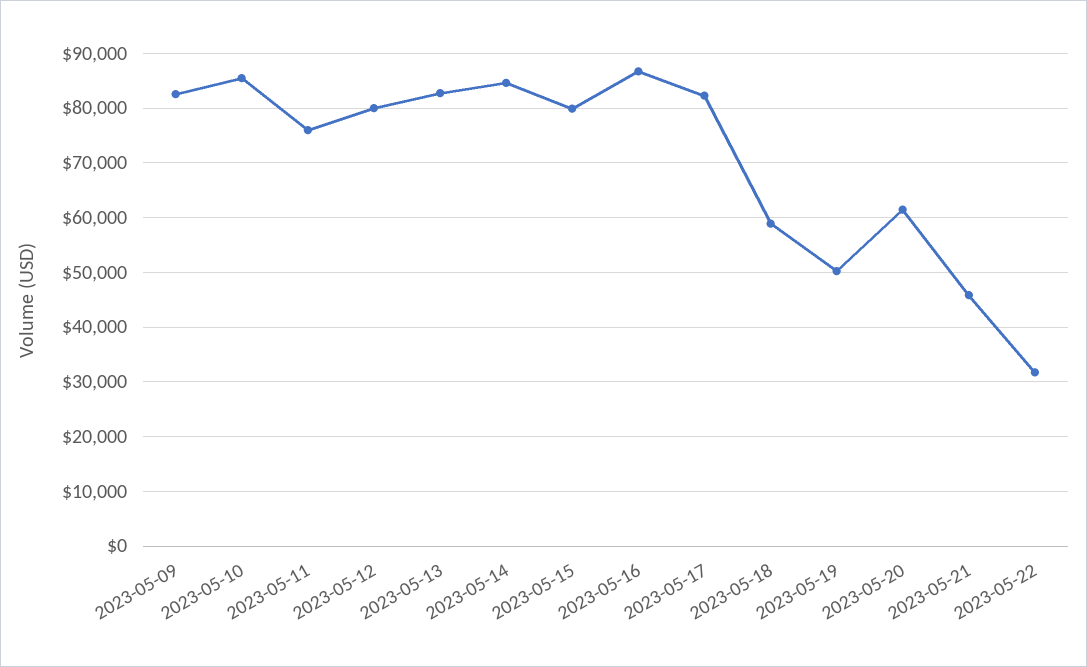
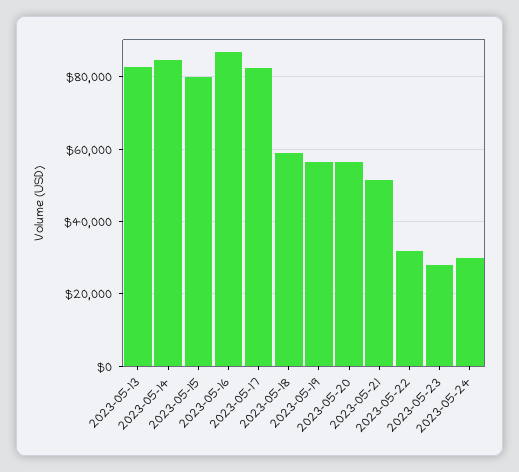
2023-05-09: 82000 -> none
2023-05-10: 86000 -> none
2023-05-11: 76000 -> none
2023-05-12: 80000 -> none
2023-05-19: 50000 -> 56000
2023-05-20: 62000 -> 56000
2023-05-21: 46000 -> 52000
2023-05-23: none -> 28000
2023-05-24: none -> 30000

